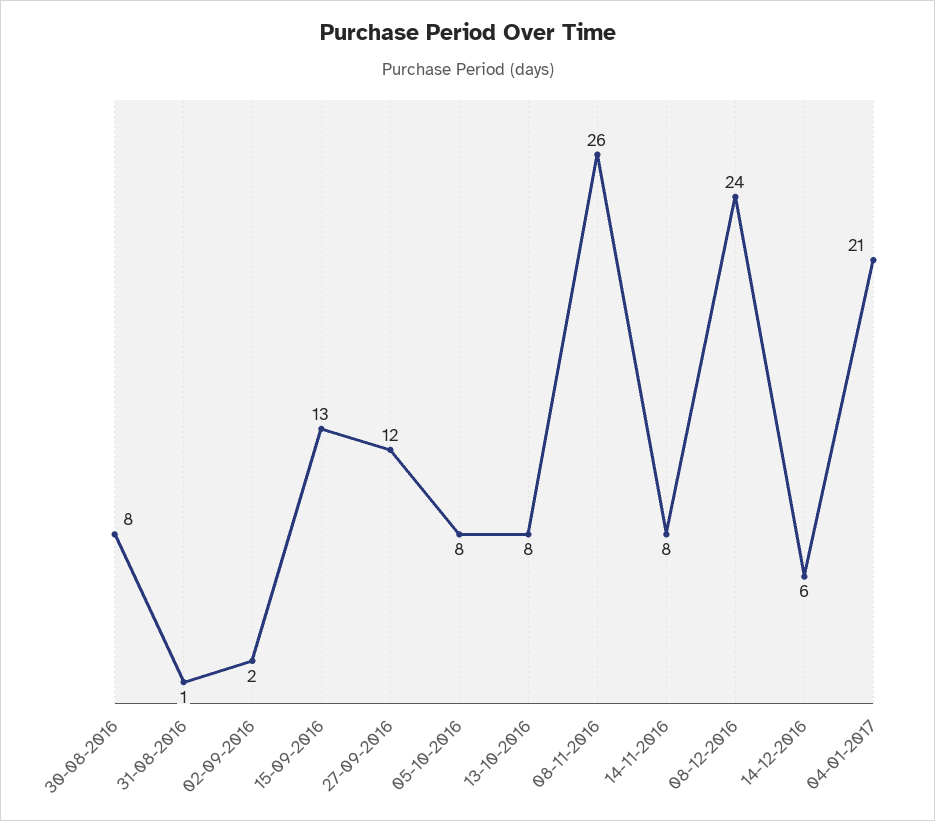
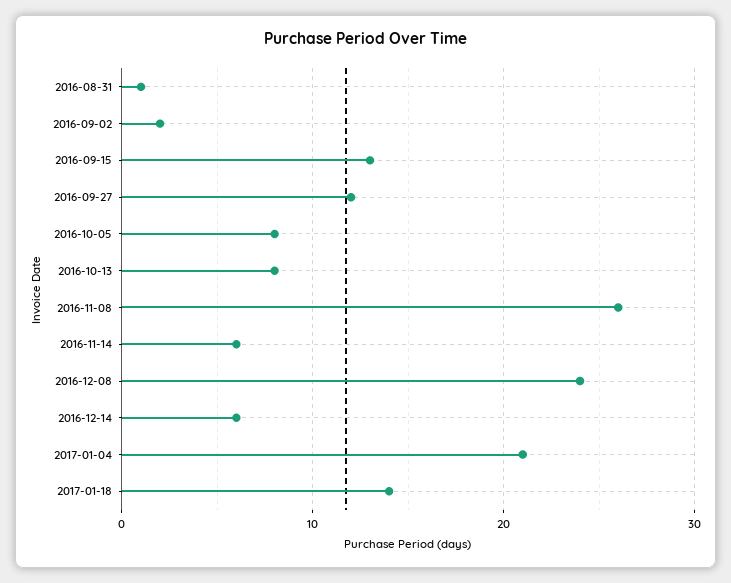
30-08-2016: 8 -> none
14-11-2016: 8 -> 6
2017-01-18: none -> 14

